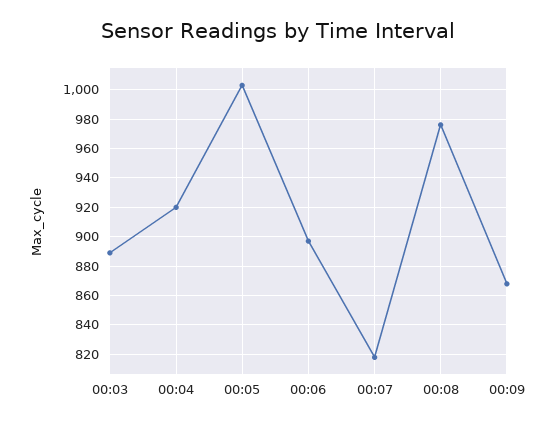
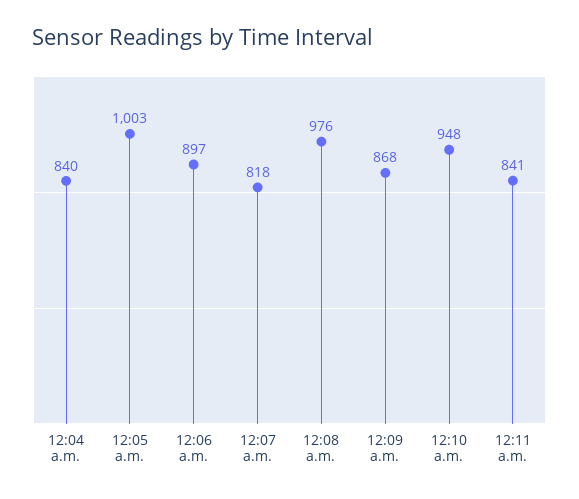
00:03: 890 -> none
00:04: 920 -> 840
12:10 a.m.: none -> 948
12:11 a.m.: none -> 841

